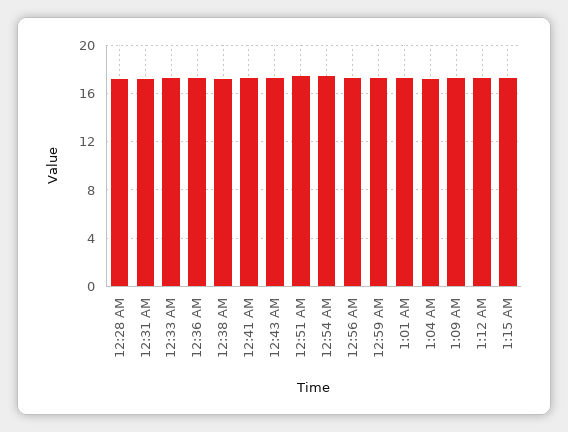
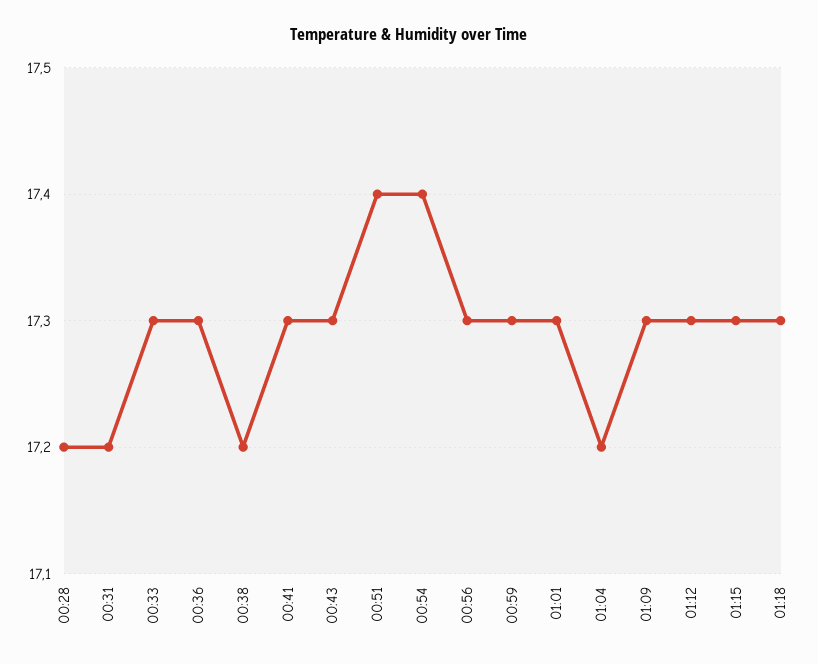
01:18: none -> 17.3

